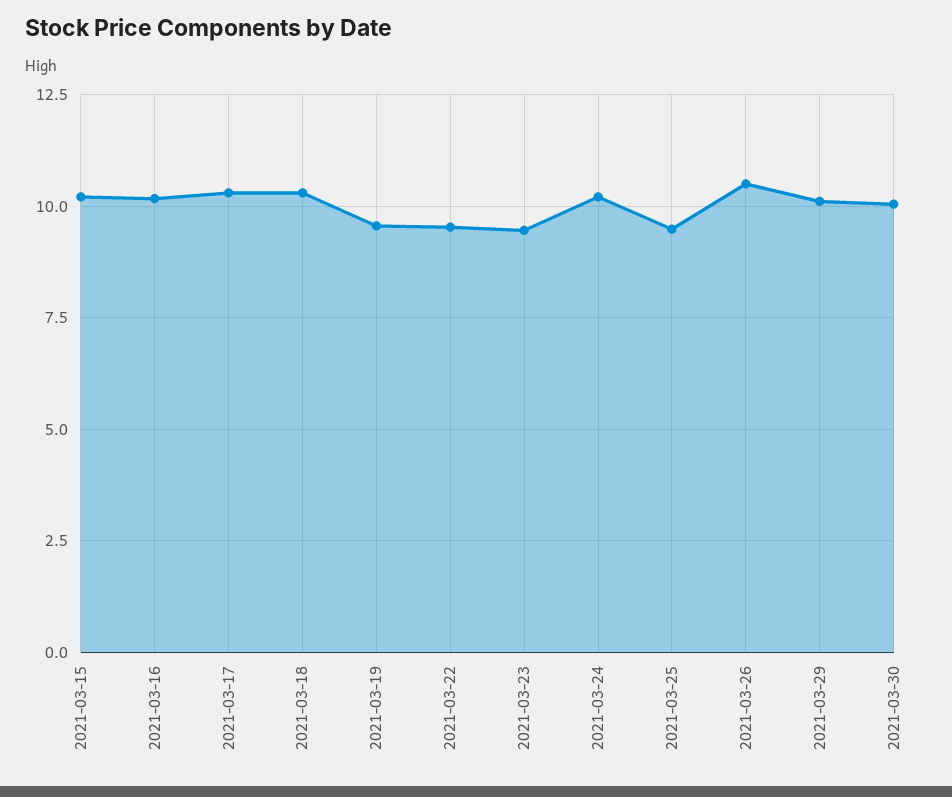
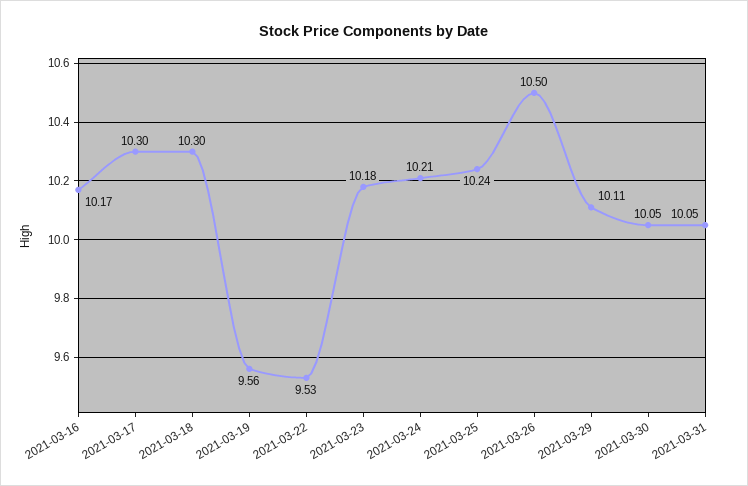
2021-03-15: 10.25 -> none
2021-03-23: 9.5 -> 10.18
2021-03-25: 9.5 -> 10.24
2021-03-31: none -> 10.05

